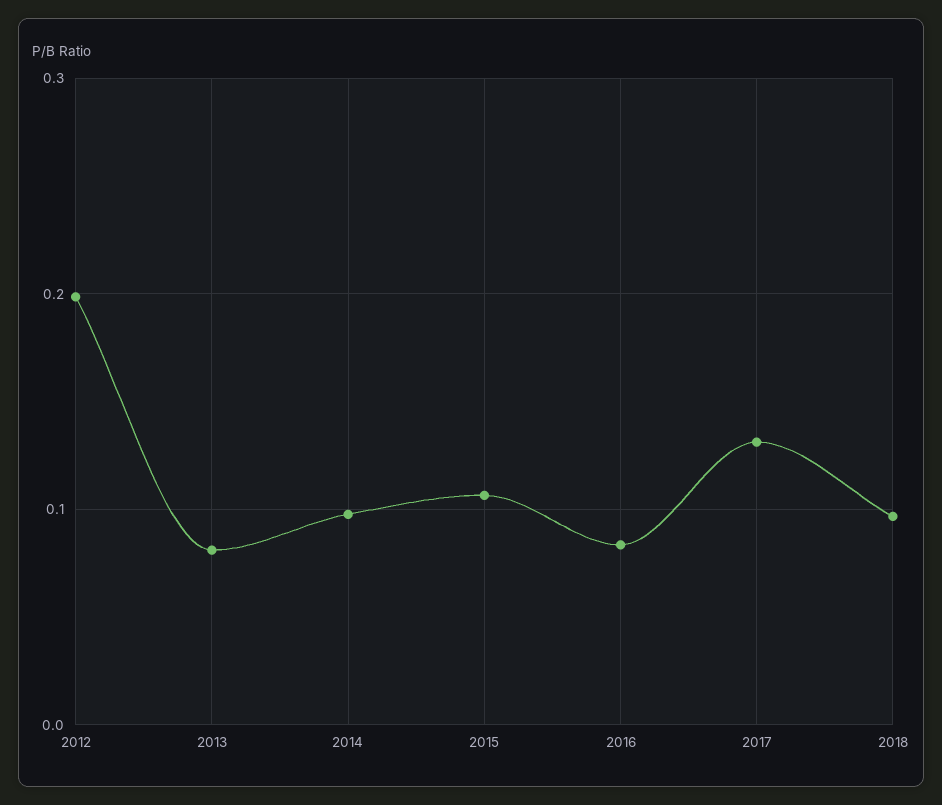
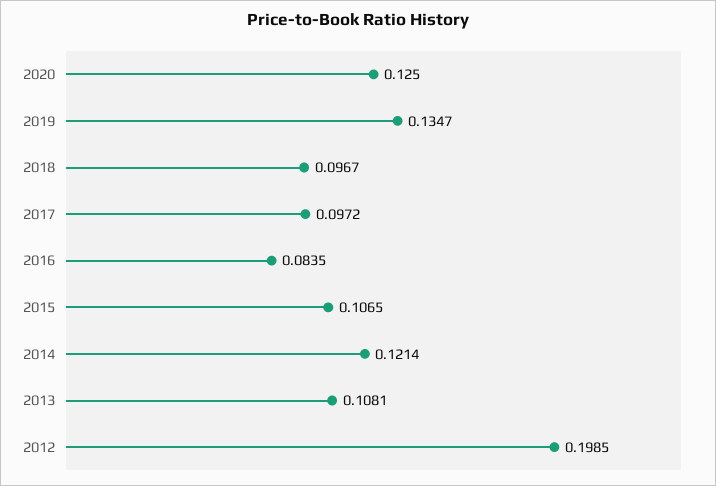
2013: 0.08 -> 0.1081
2014: 0.1 -> 0.1214
2017: 0.13 -> 0.0972
2020: none -> 0.125
2019: none -> 0.1347

